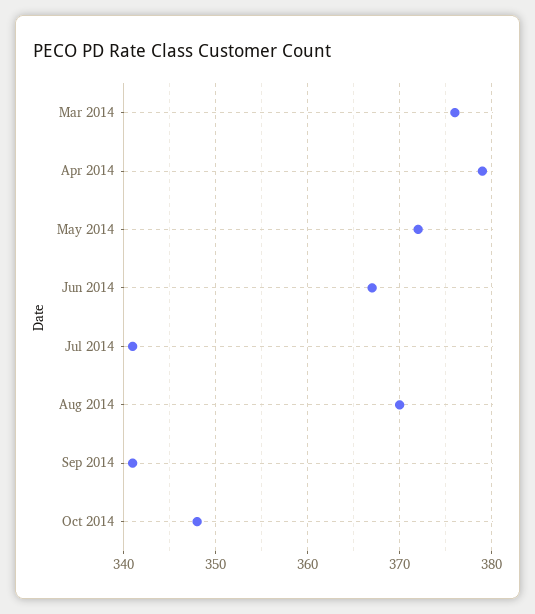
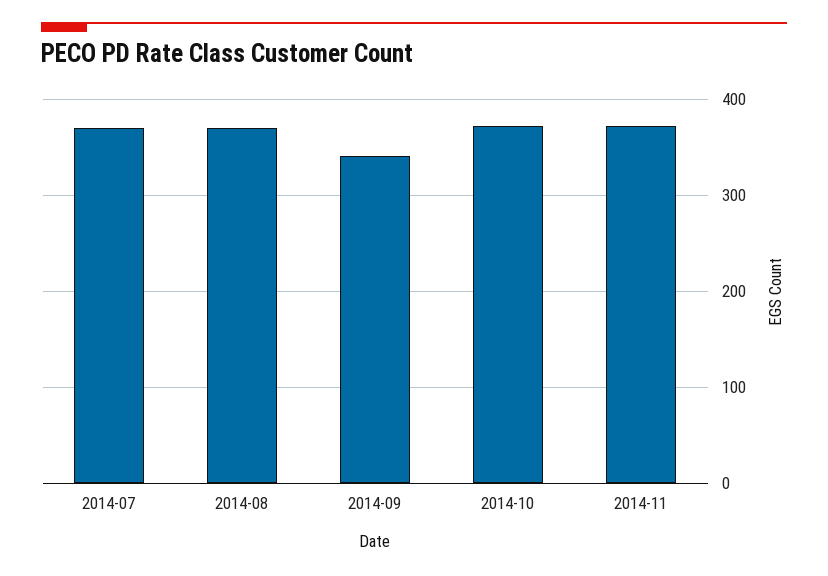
Mar 2014: 376 -> none
Apr 2014: 379 -> none
May 2014: 372 -> none
Jun 2014: 367 -> none
Jul 2014: 341 -> 370
Oct 2014: 348 -> 370
2014-11: none -> 370

